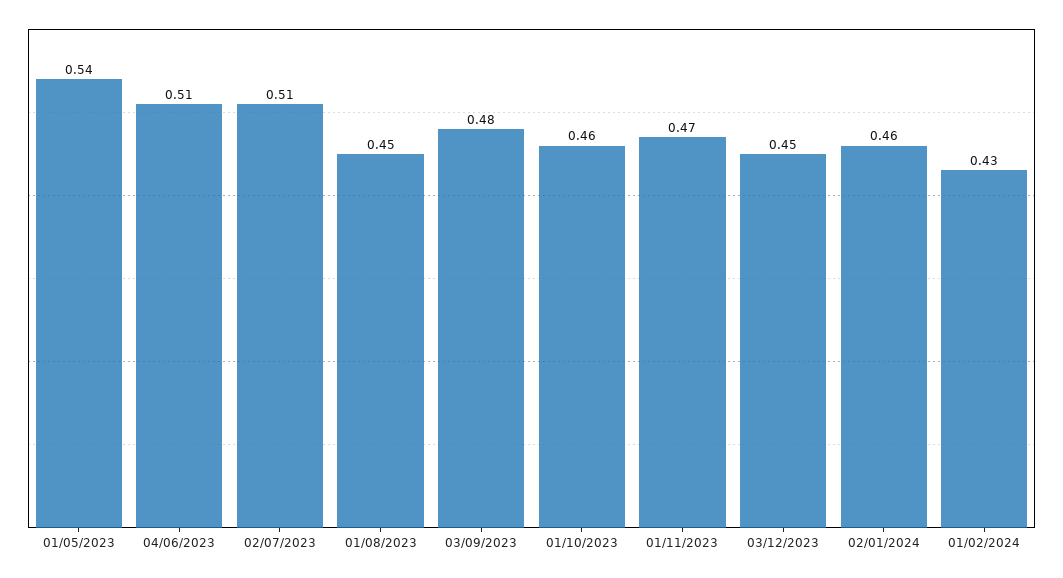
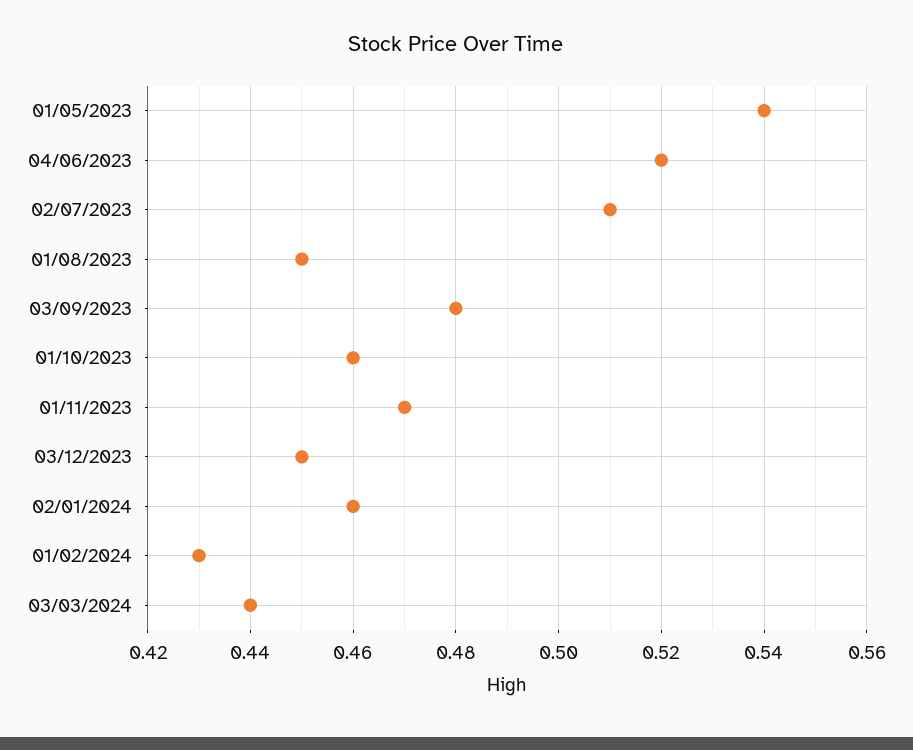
04/06/2023: 0.51 -> 0.52
03/03/2024: none -> 0.44

